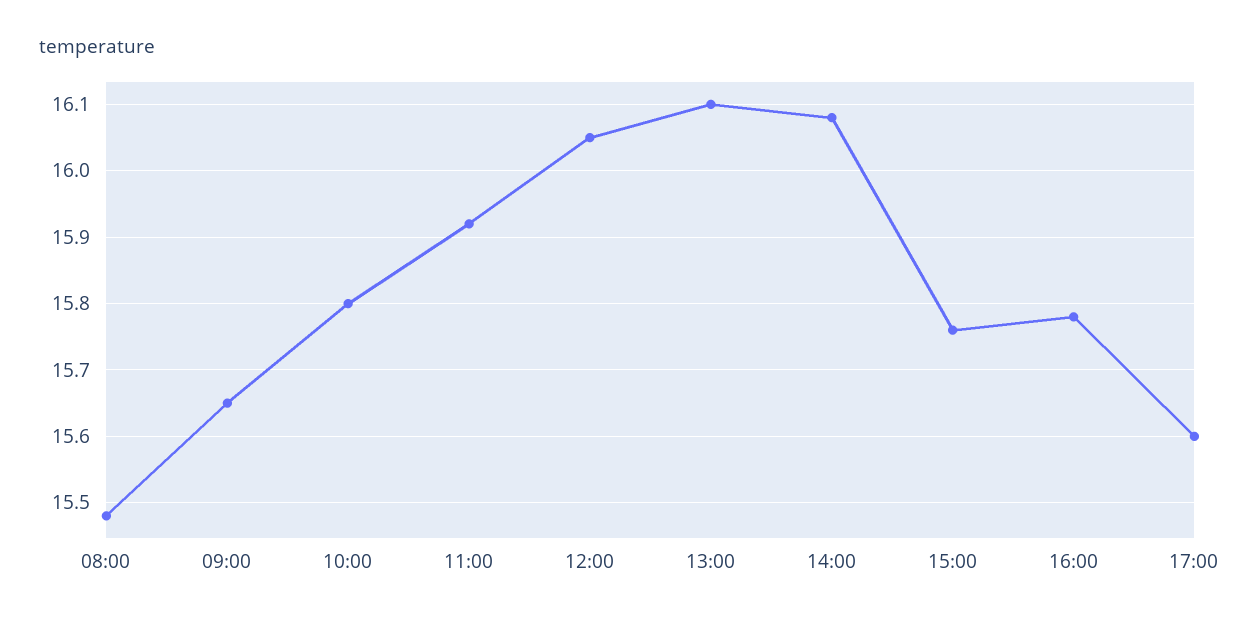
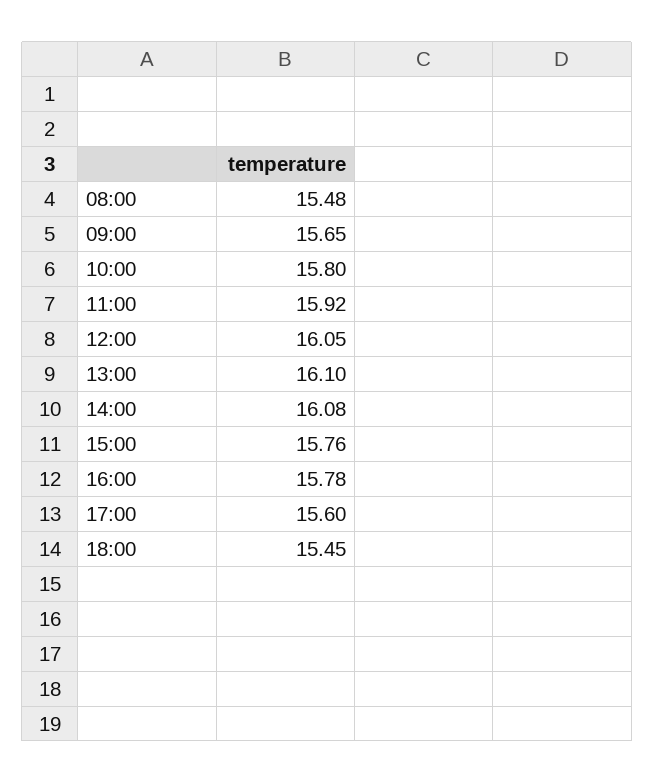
18:00: none -> 15.45

